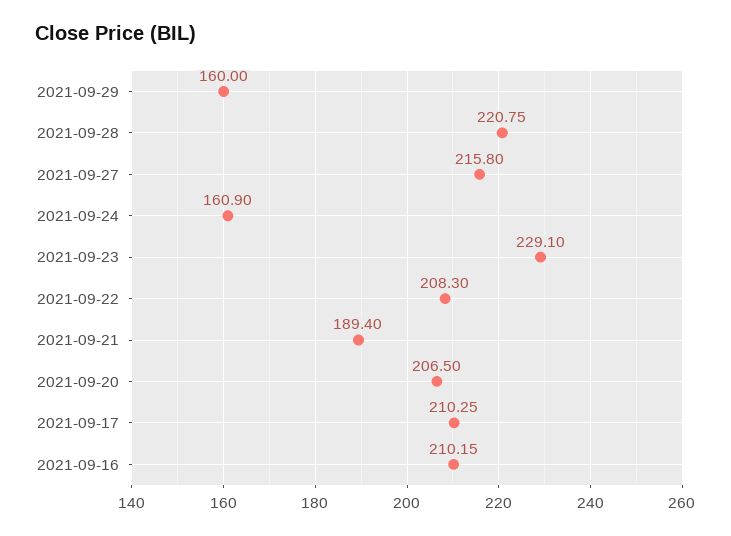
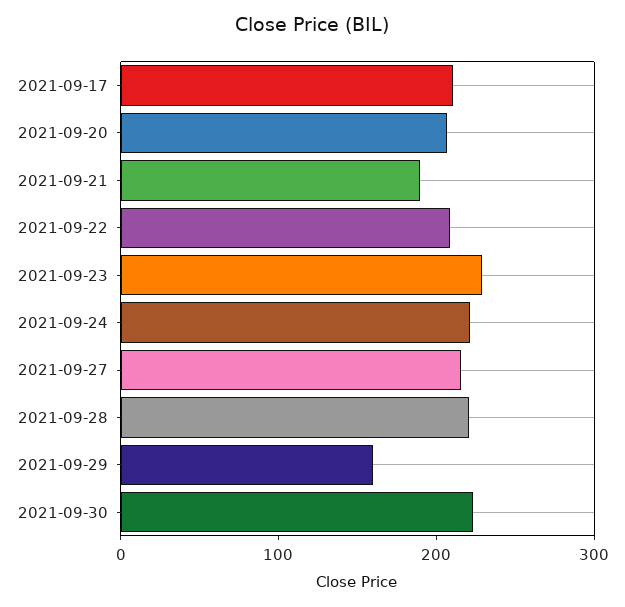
2021-09-24: 160.9 -> 220
2021-09-16: 210.15 -> none
2021-09-30: none -> 220

